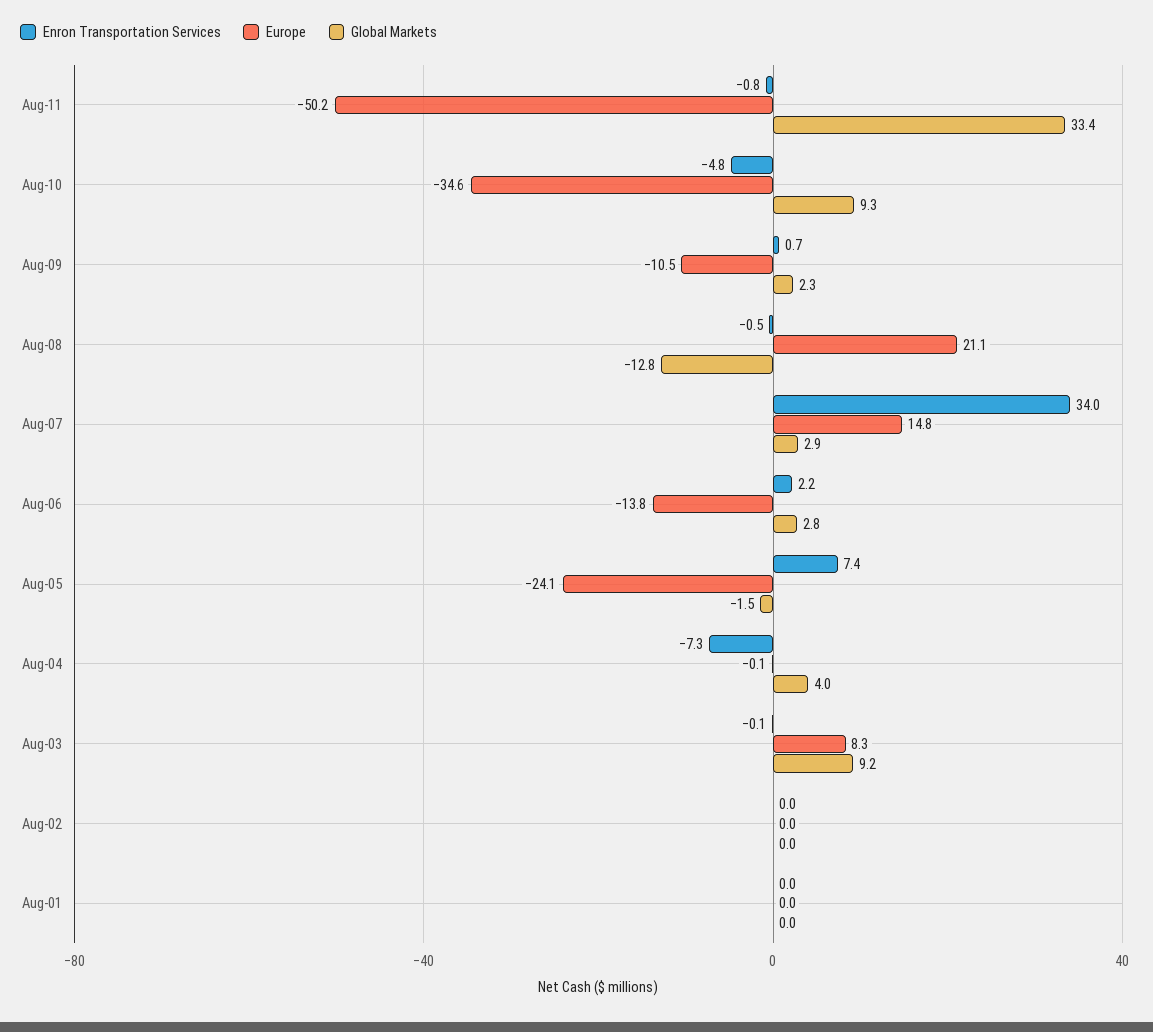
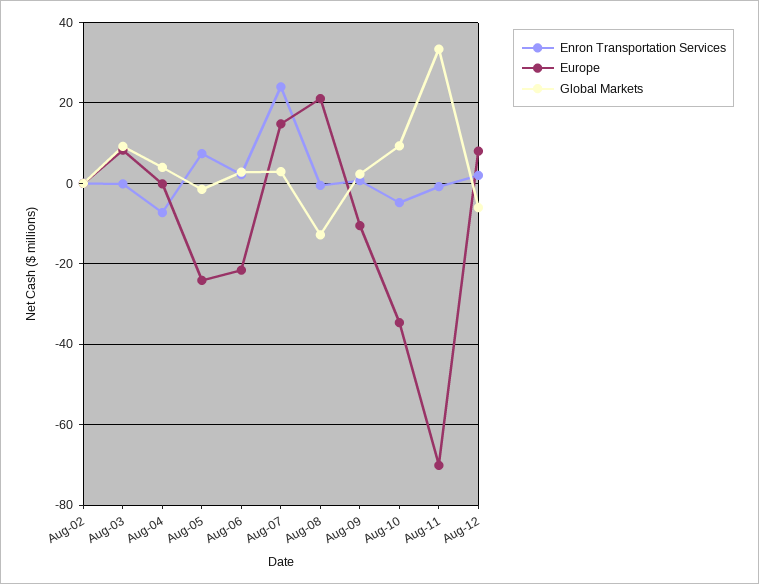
Europe, Aug-11: -50.2 -> -70
Enron Transportation Services, Aug-07: 34 -> 24
Europe, Aug-06: -13.8 -> -22
Enron Transportation Services, Aug-01: 0 -> none
Europe, Aug-01: 0 -> none
Global Markets, Aug-01: 0 -> none
Enron Transportation Services, Aug-12: none -> 2
Europe, Aug-12: none -> 8
Global Markets, Aug-12: none -> -6

